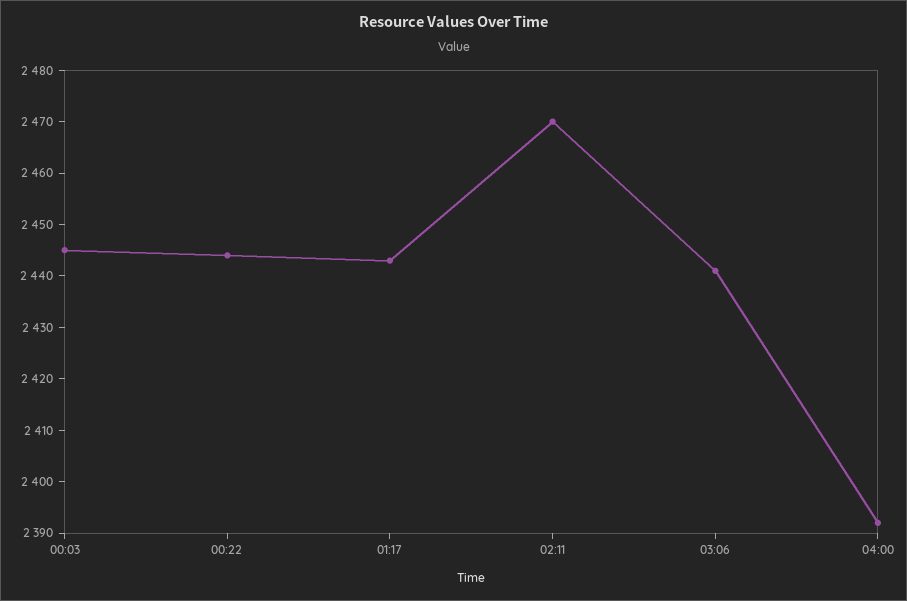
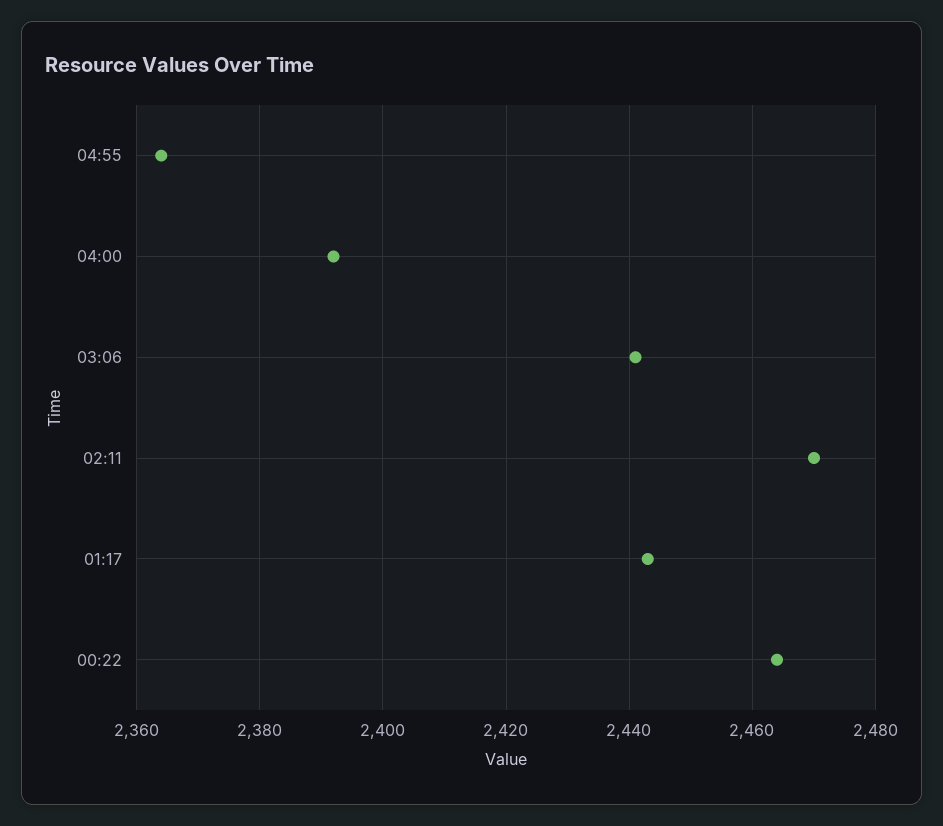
00:03: 2445 -> none
00:22: 2445 -> 2465
04:55: none -> 2365

